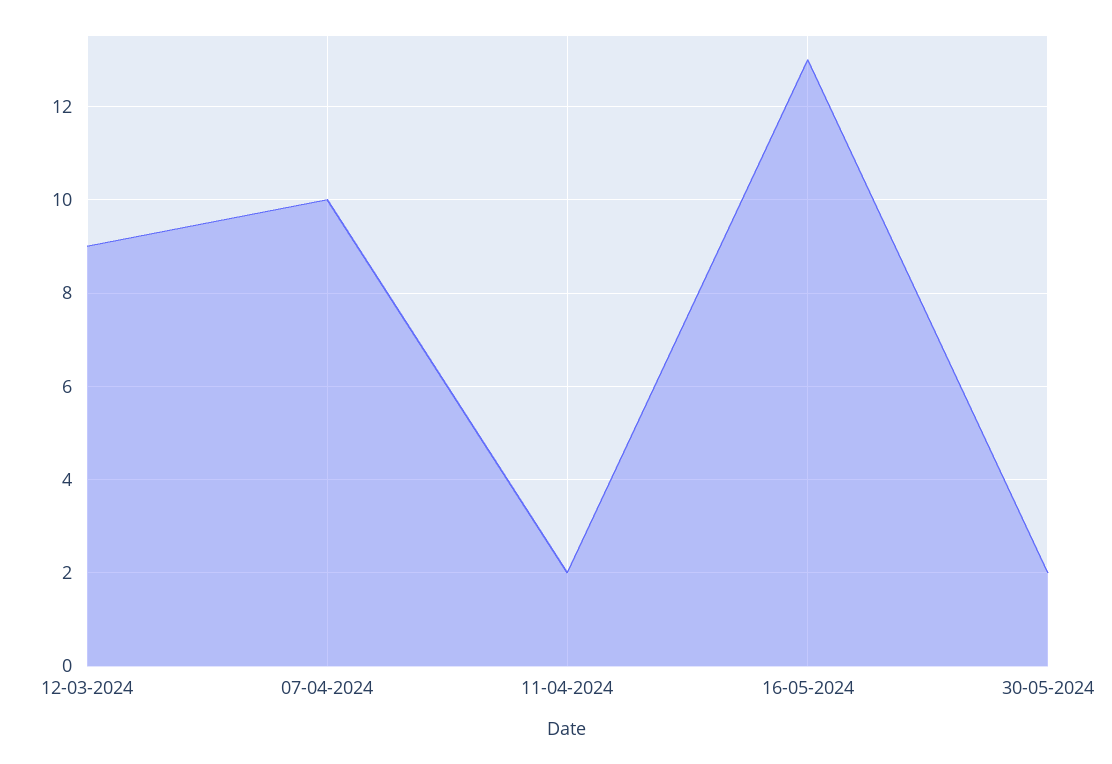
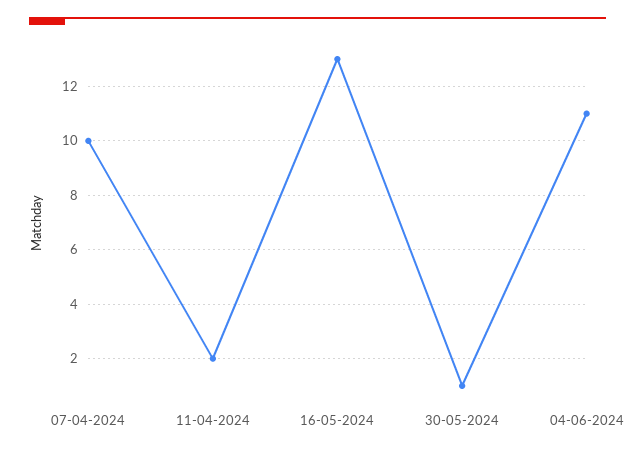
12-03-2024: 9 -> none
30-05-2024: 2 -> 1
04-06-2024: none -> 11

